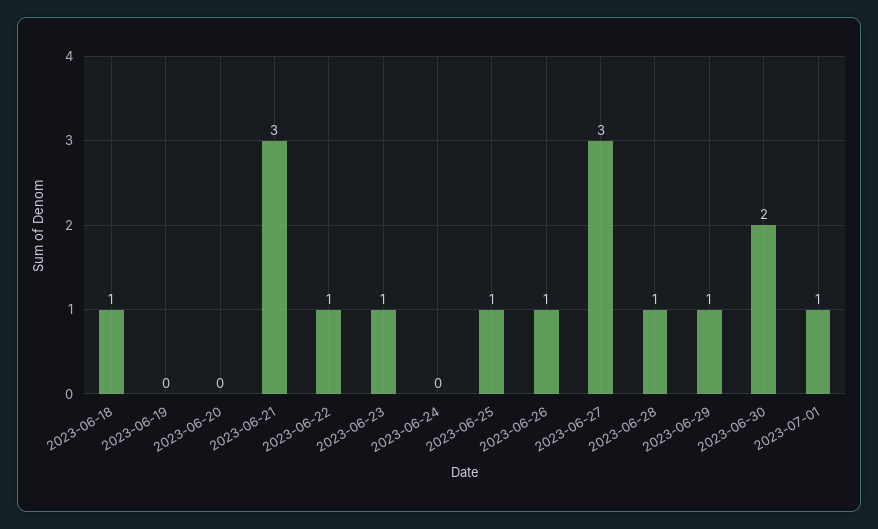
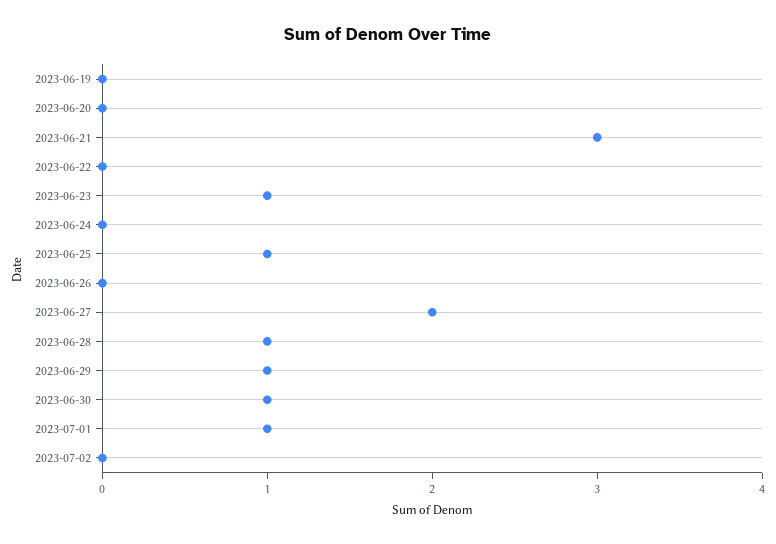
2023-06-18: 1 -> none
2023-06-22: 1 -> 0
2023-06-26: 1 -> 0
2023-06-27: 3 -> 2
2023-06-30: 2 -> 1
2023-07-02: none -> 0

